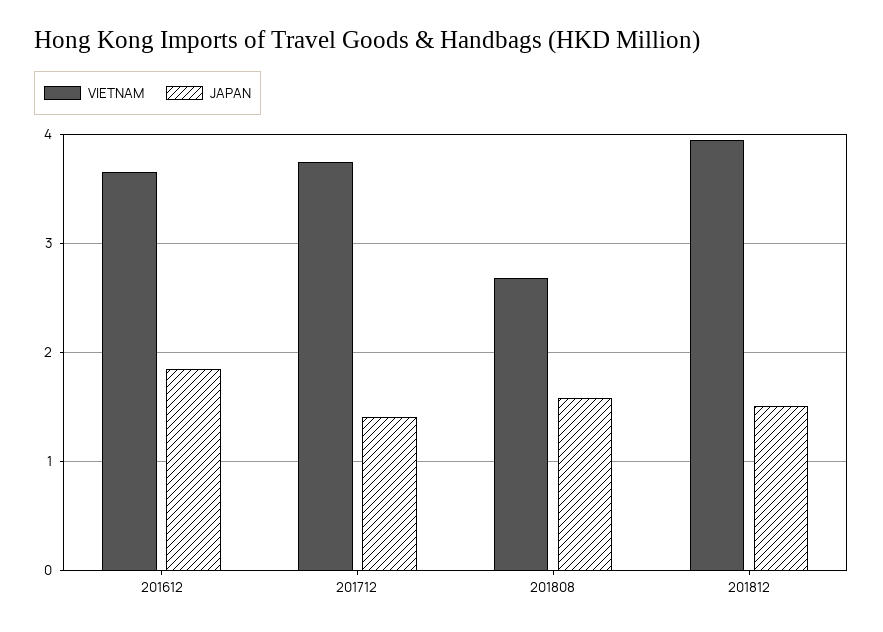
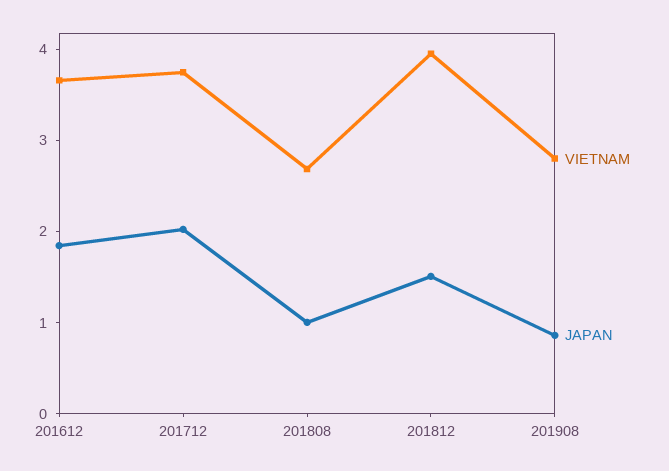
JAPAN, 201712: 1.4 -> 2
JAPAN, 201808: 1.6 -> 1
VIETNAM, 201908: none -> 2.8
JAPAN, 201908: none -> 0.8

